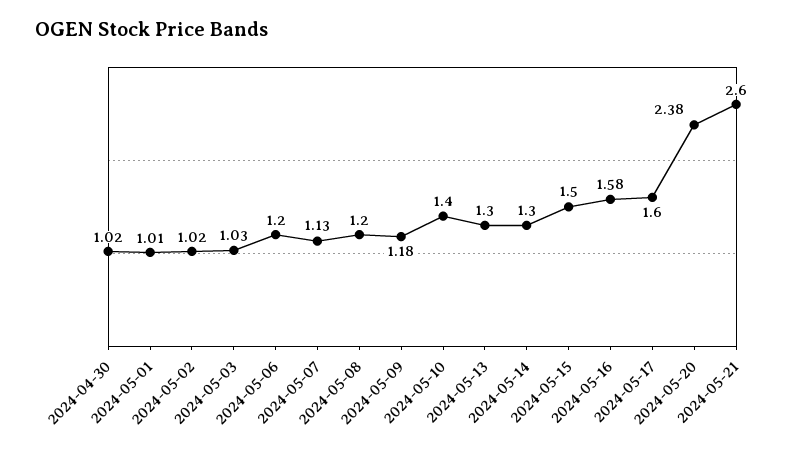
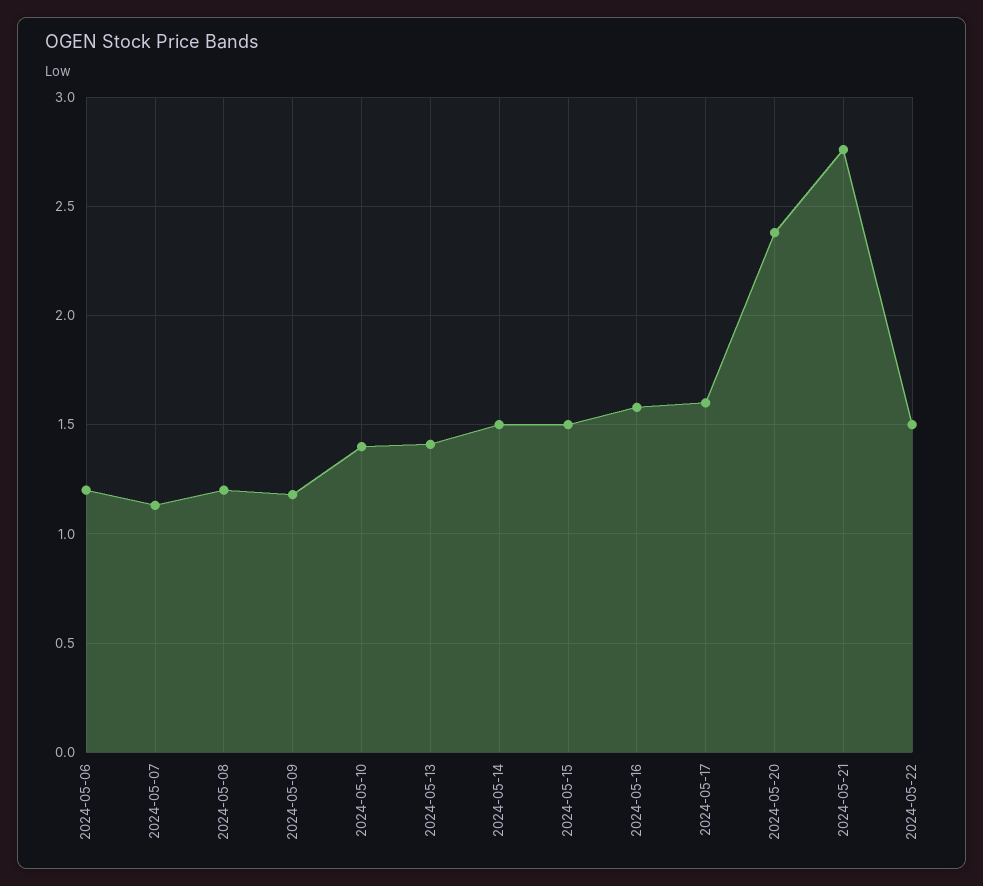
2024-04-30: 1.02 -> none
2024-05-01: 1.01 -> none
2024-05-02: 1.02 -> none
2024-05-03: 1.03 -> none
2024-05-13: 1.3 -> 1.4
2024-05-14: 1.3 -> 1.5
2024-05-21: 2.6 -> 2.75
2024-05-22: none -> 1.5

